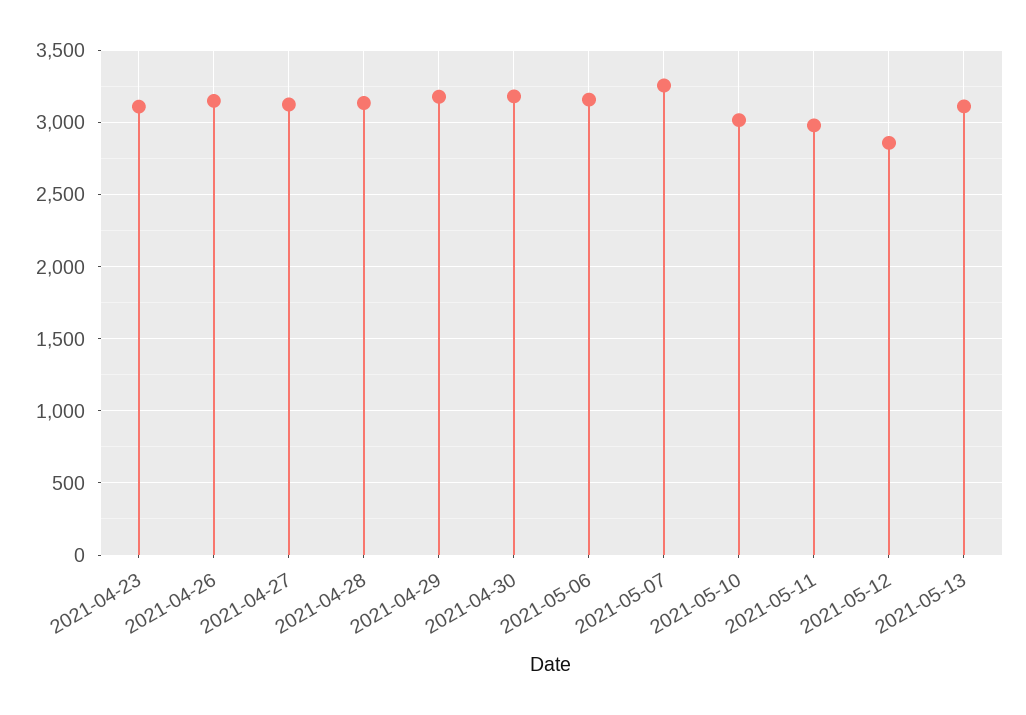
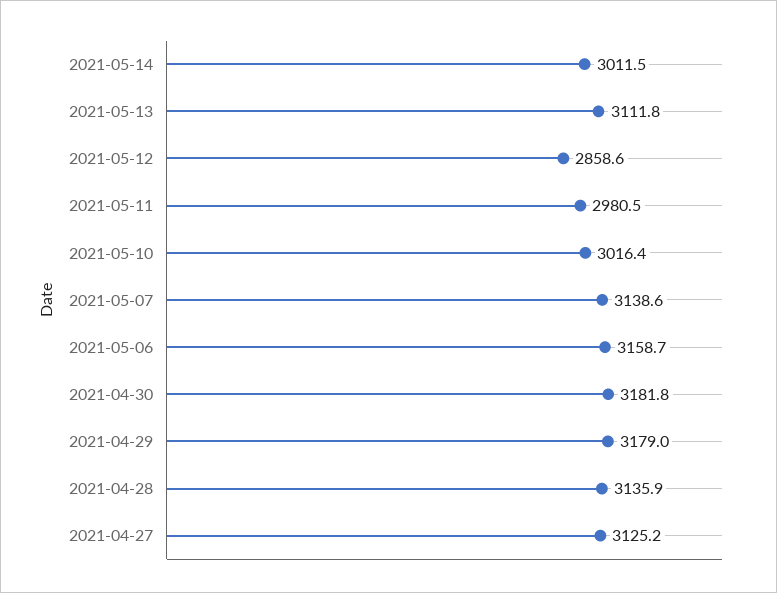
2021-04-23: 3100 -> none
2021-04-26: 3150 -> none
2021-05-07: 3250 -> 3138.6
2021-05-14: none -> 3011.5

